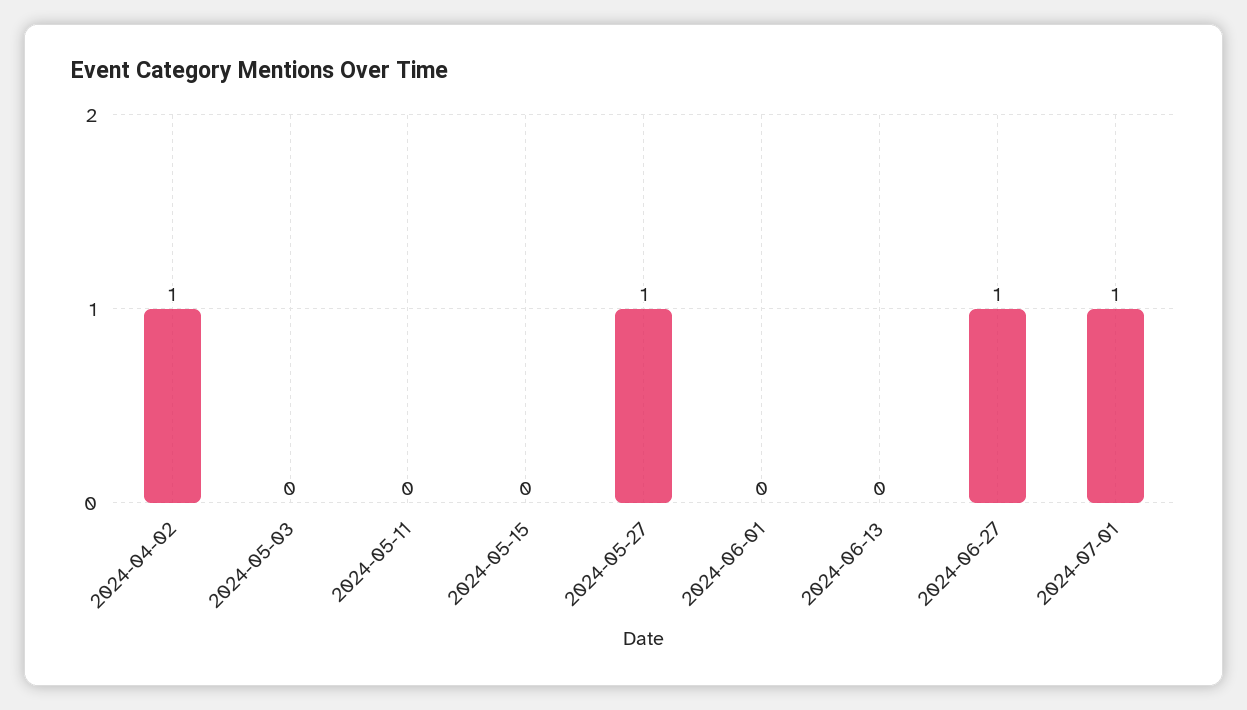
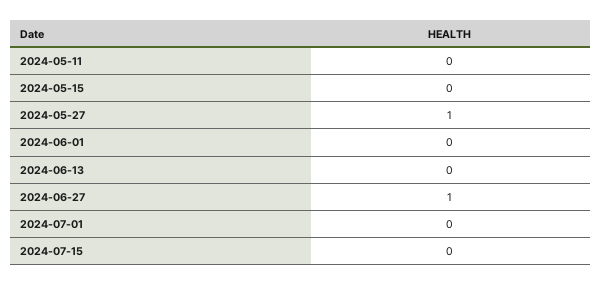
2024-04-02: 1 -> none
2024-05-03: 0 -> none
2024-07-01: 1 -> 0
2024-07-15: none -> 0

